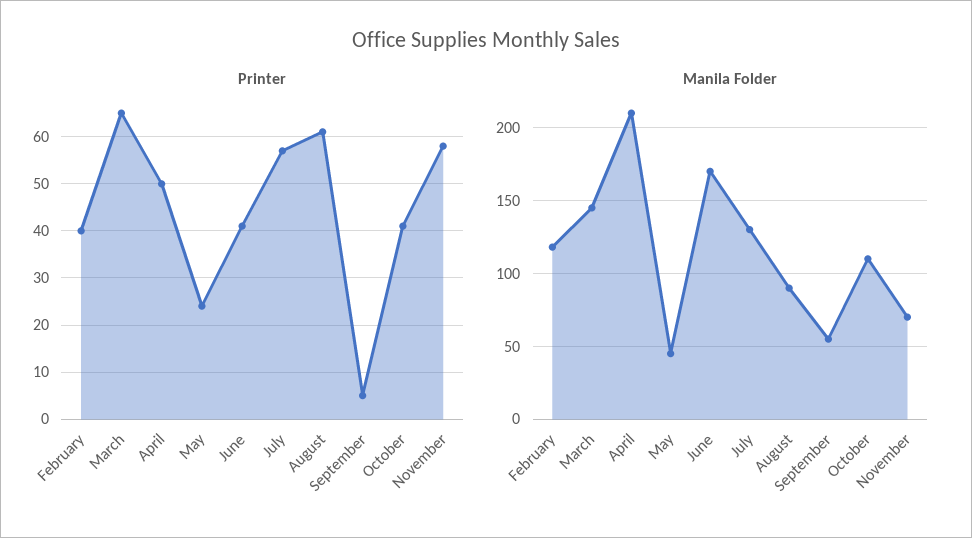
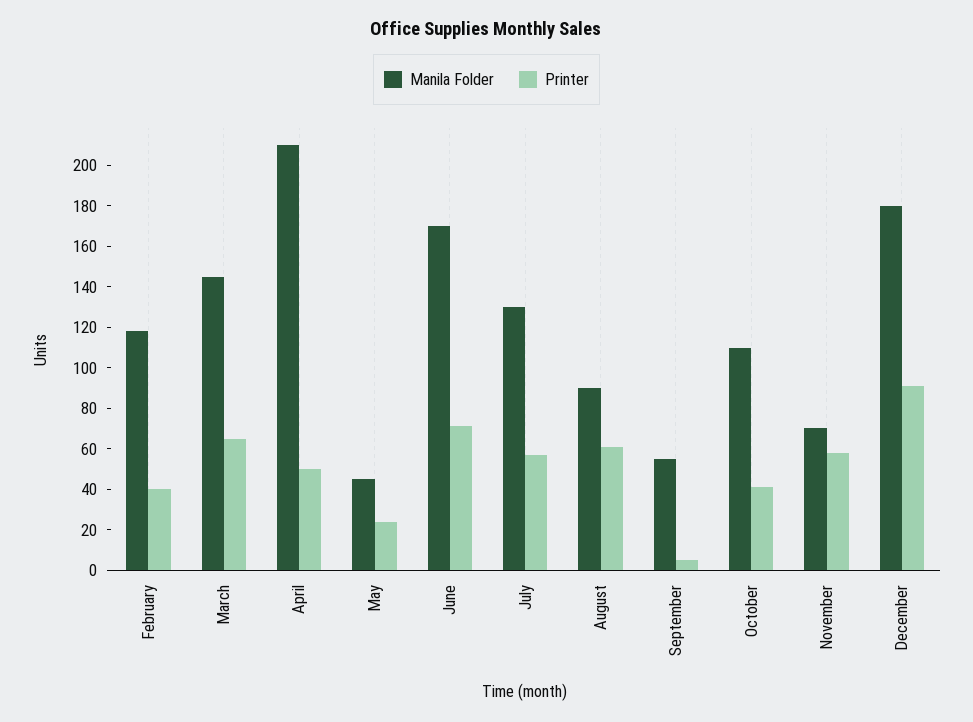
Printer, June: 40 -> 70
Manila Folder, December: none -> 180
Printer, December: none -> 90

